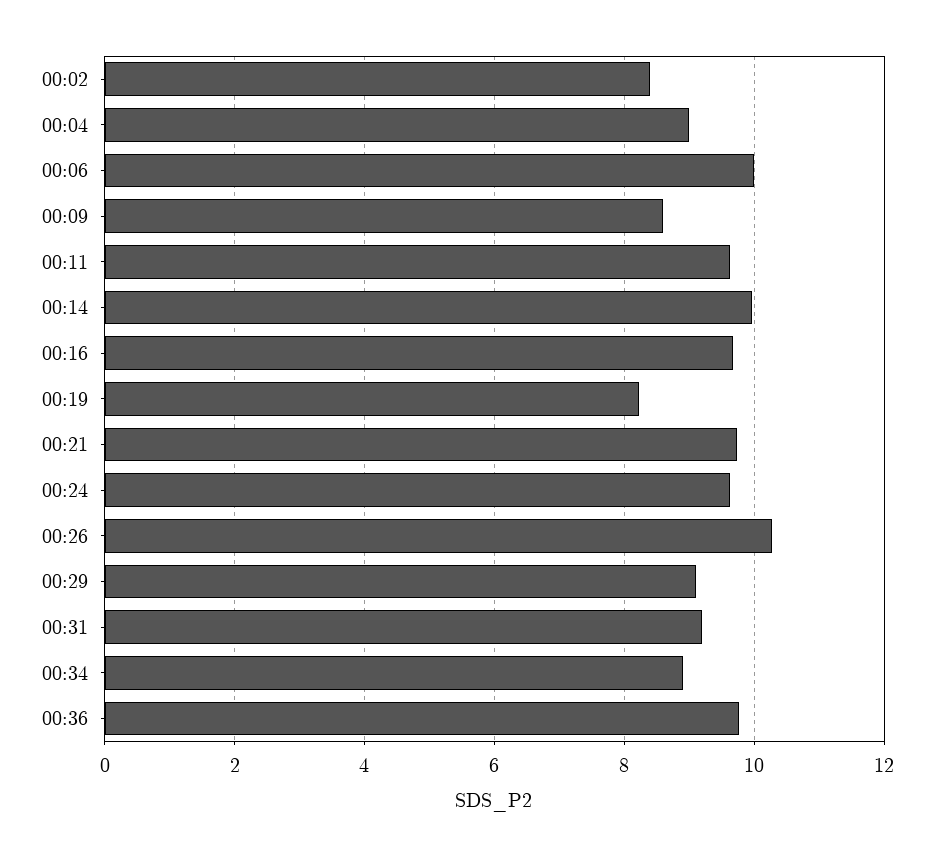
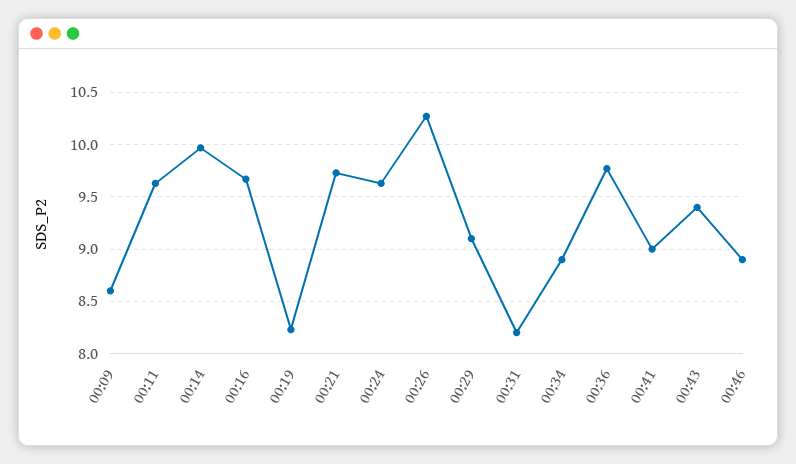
00:02: 8.4 -> none
00:04: 9 -> none
00:06: 10 -> none
00:31: 9.2 -> 8.2
00:41: none -> 9
00:43: none -> 9.4
00:46: none -> 8.9

